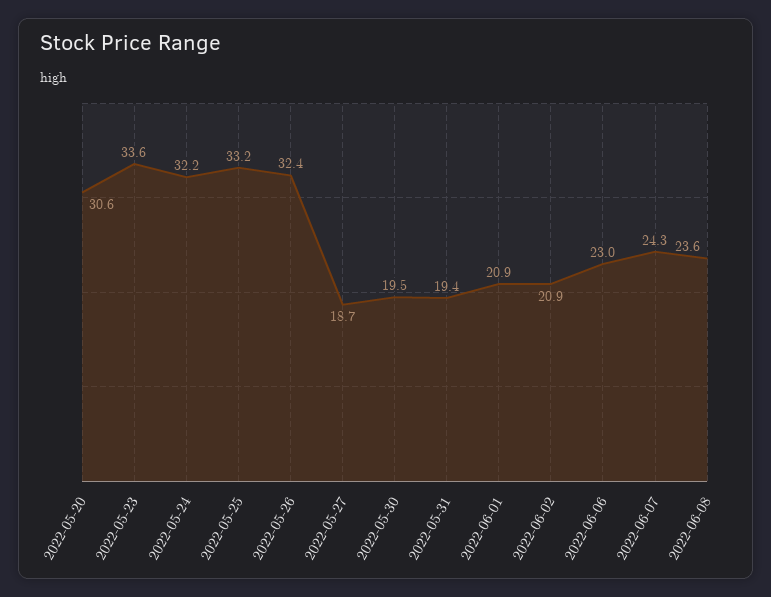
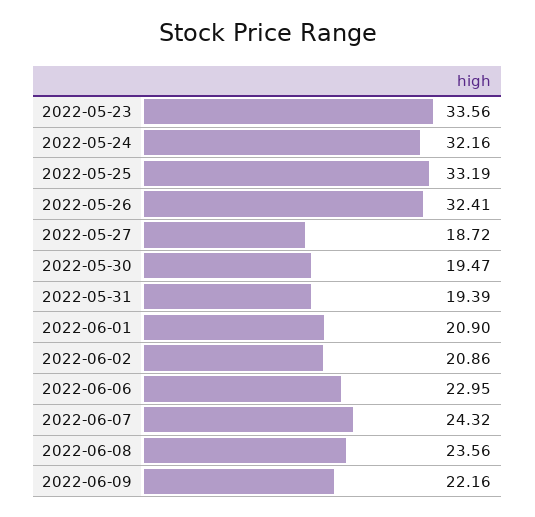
2022-05-20: 30.6 -> none
2022-06-09: none -> 22.16

